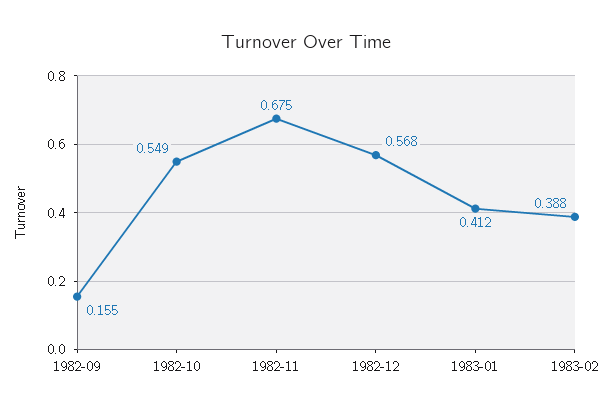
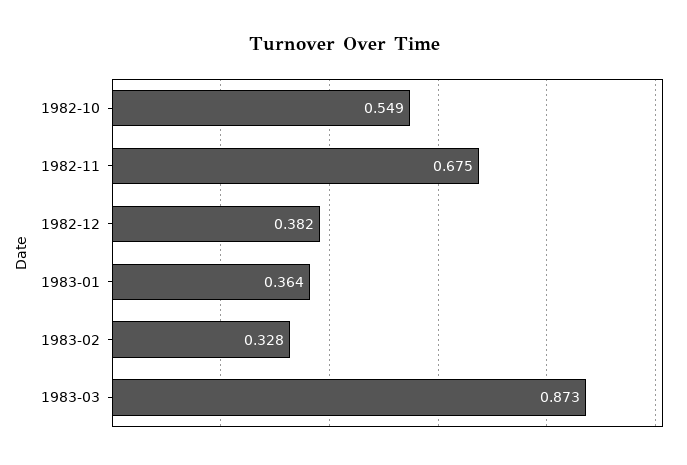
1982-09: 0.155 -> none
1982-12: 0.568 -> 0.382
1983-01: 0.412 -> 0.364
1983-02: 0.388 -> 0.328
1983-03: none -> 0.873

